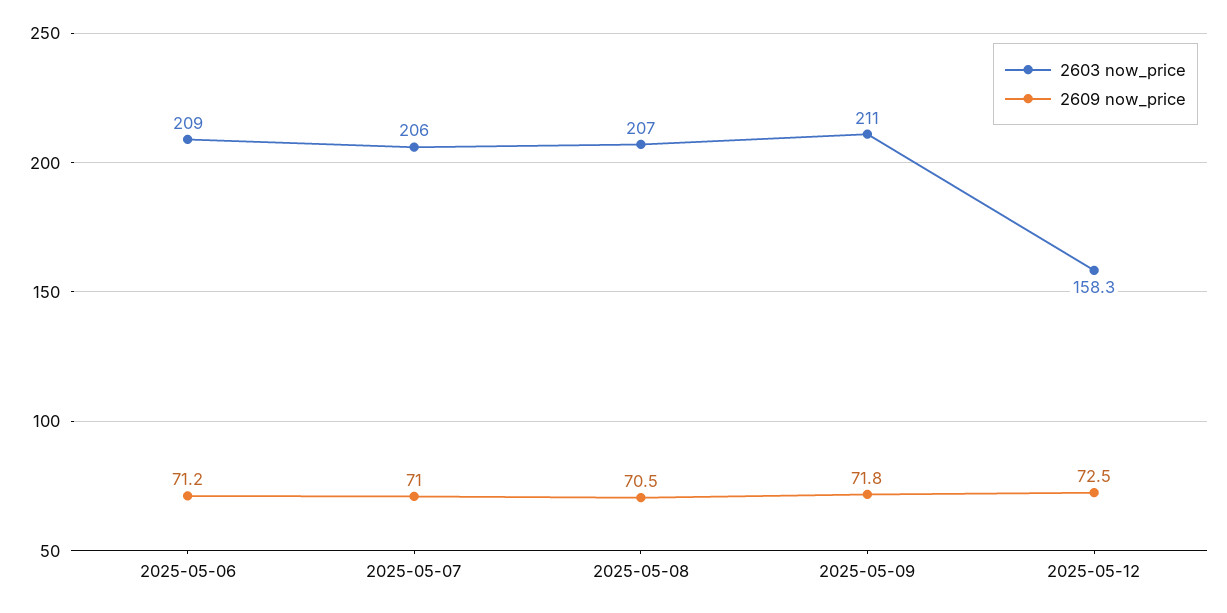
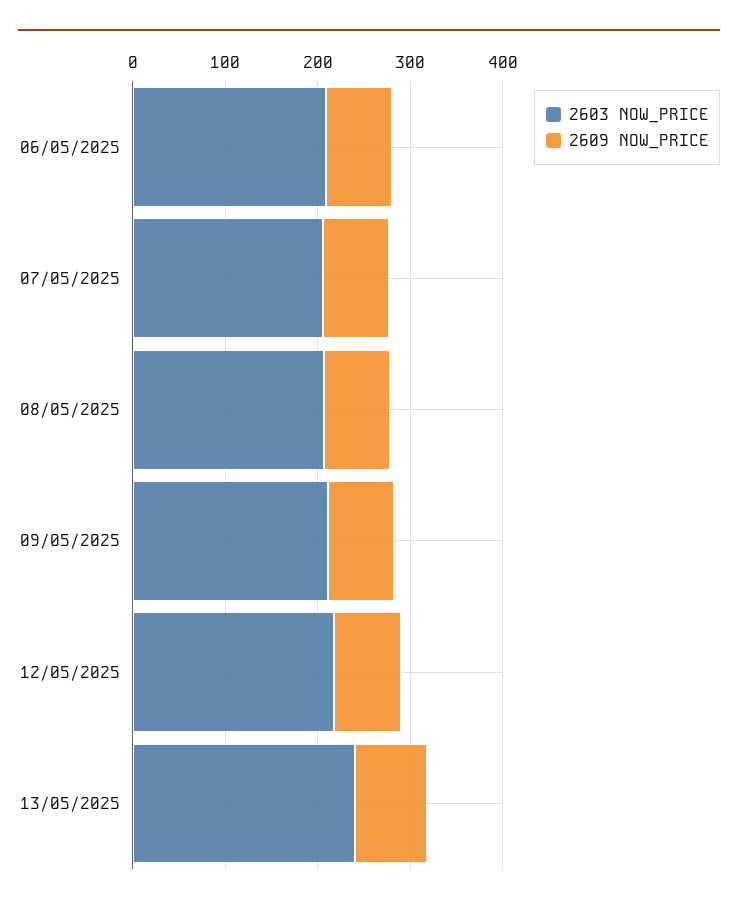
2603 now_price, 2025-05-12: 158.3 -> 220
2603 now_price, 13/05/2025: none -> 240
2609 now_price, 13/05/2025: none -> 80

